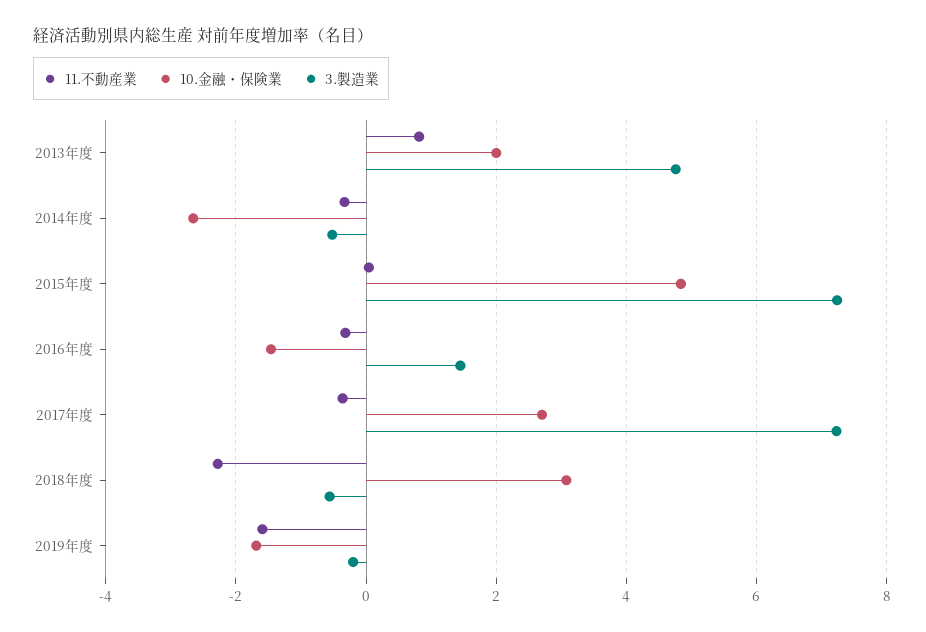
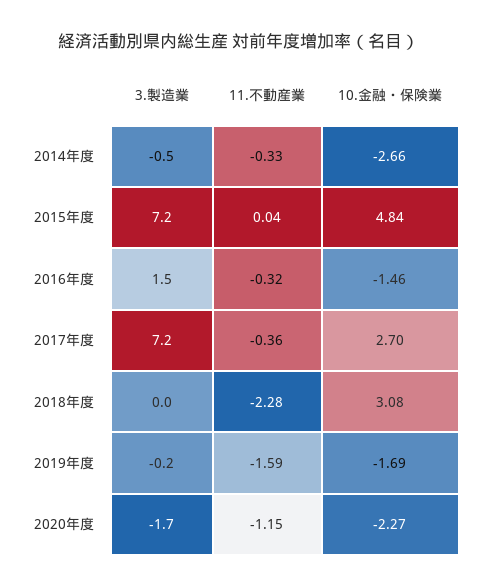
11.不動産業, 2013年度: 0.8 -> none
10.金融・保険業, 2013年度: 2 -> none
3.製造業, 2013年度: 4.8 -> none
3.製造業, 2018年度: -0.6 -> 0
3.製造業, 2020年度: none -> -1.7
11.不動産業, 2020年度: none -> -1.15
10.金融・保険業, 2020年度: none -> -2.27

